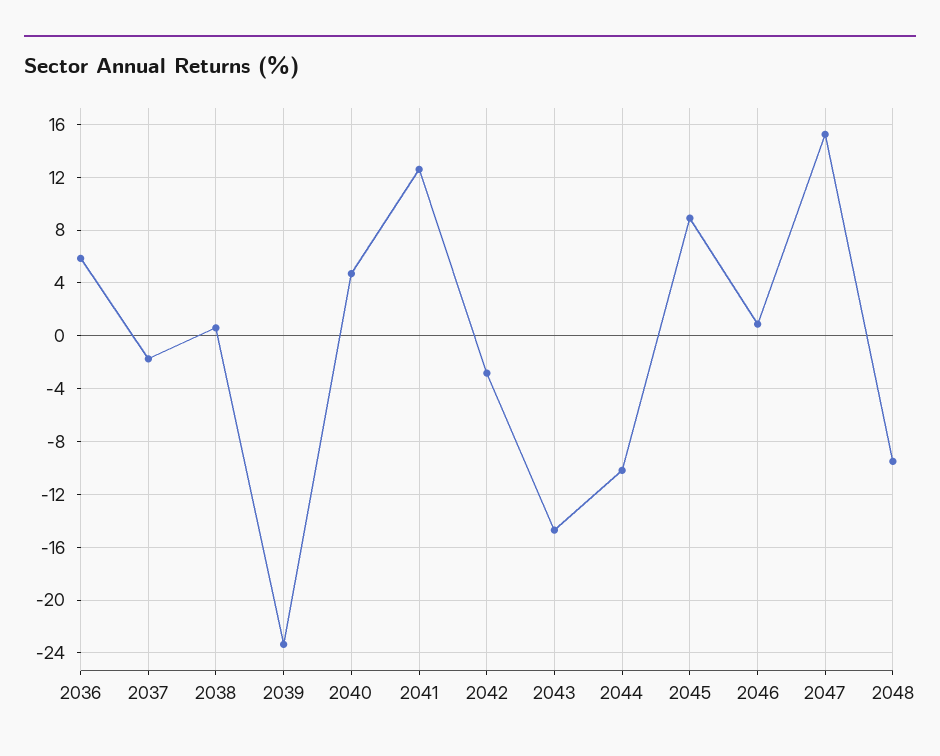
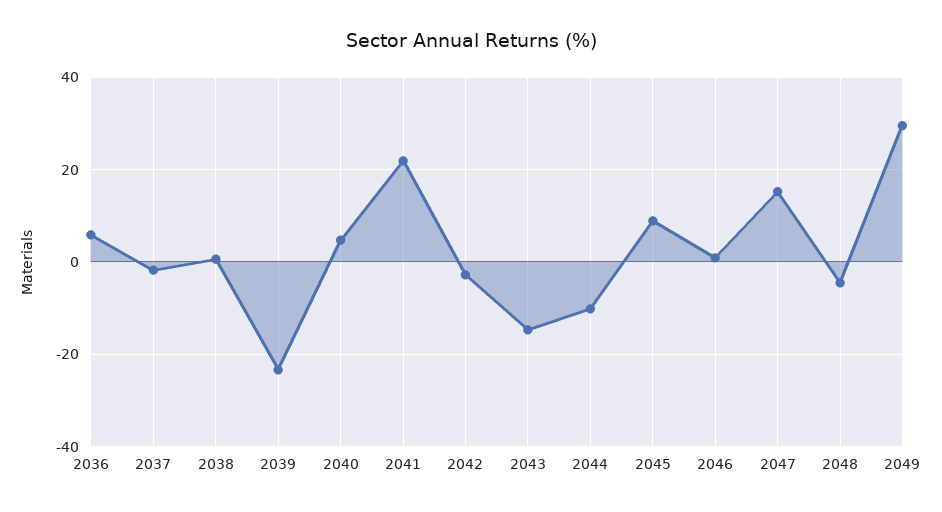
2041: 12.5 -> 22
2048: -9.5 -> -4
2049: none -> 30

